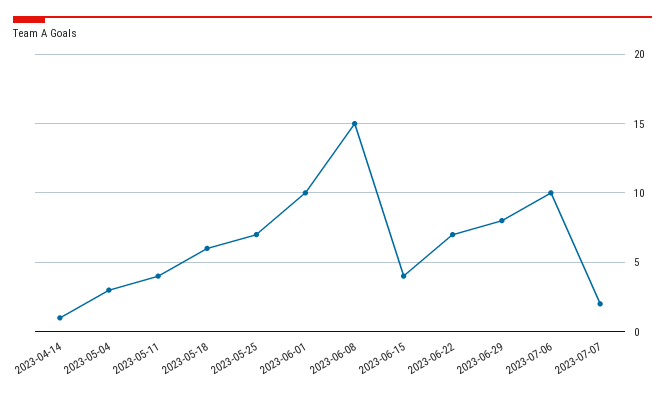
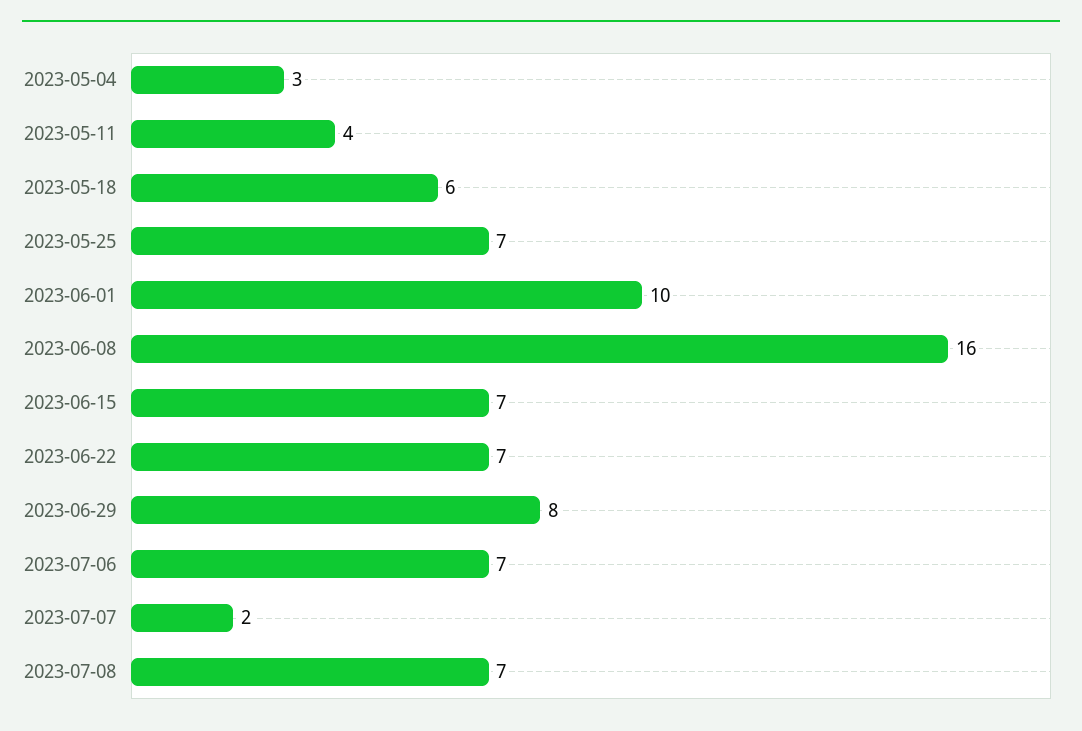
2023-04-14: 1 -> none
2023-06-08: 15 -> 16
2023-06-15: 4 -> 7
2023-07-06: 10 -> 7
2023-07-08: none -> 7

